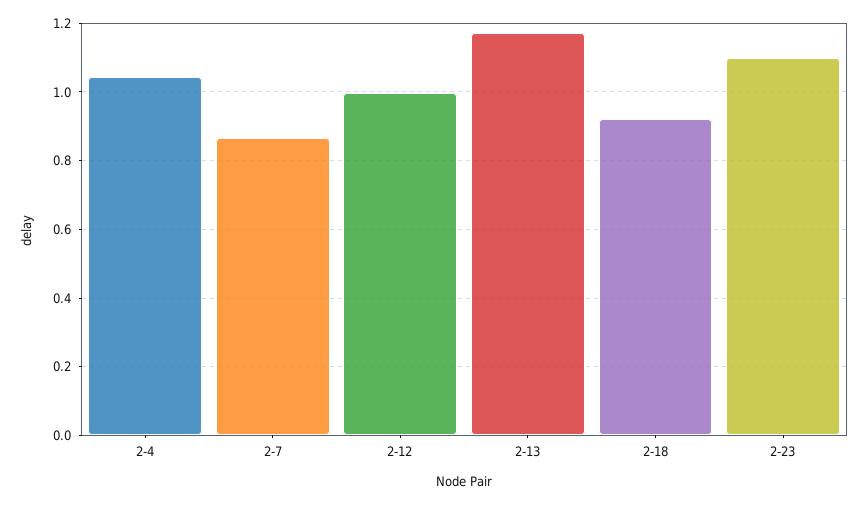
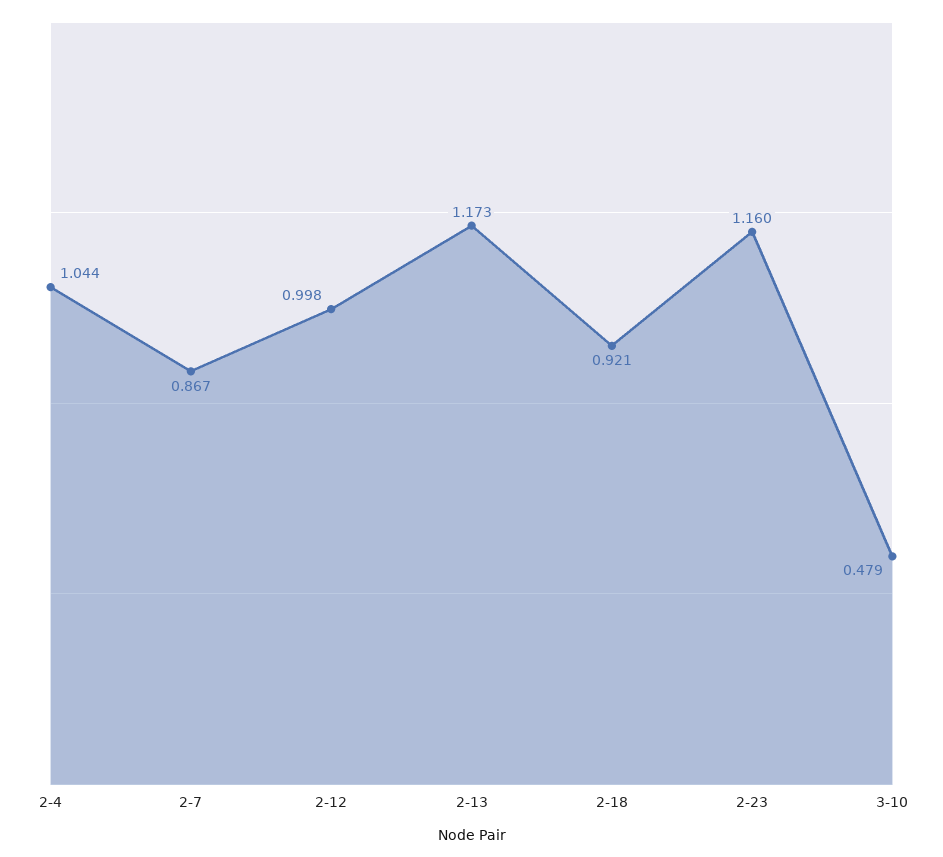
2-23: 1.1 -> 1.16
3-10: none -> 0.479

